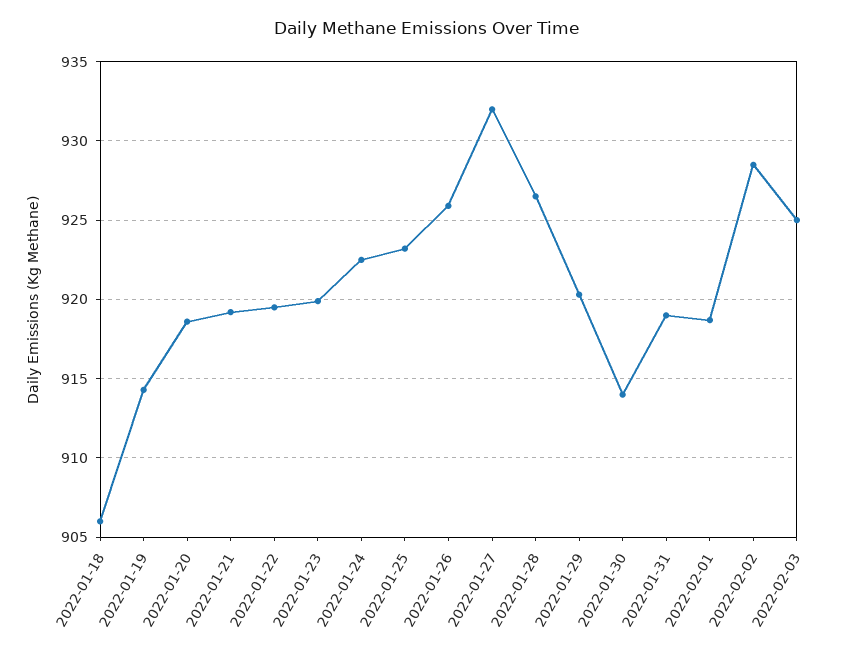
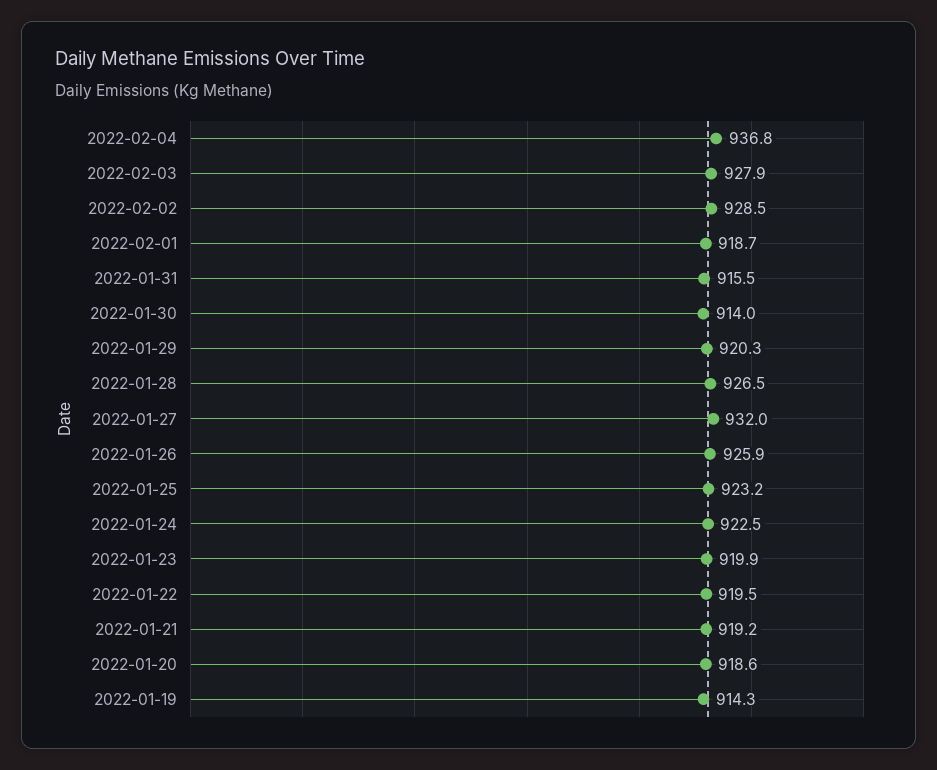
2022-01-18: 906 -> none
2022-01-31: 919 -> 915.5
2022-02-03: 925 -> 927.9
2022-02-04: none -> 936.8

